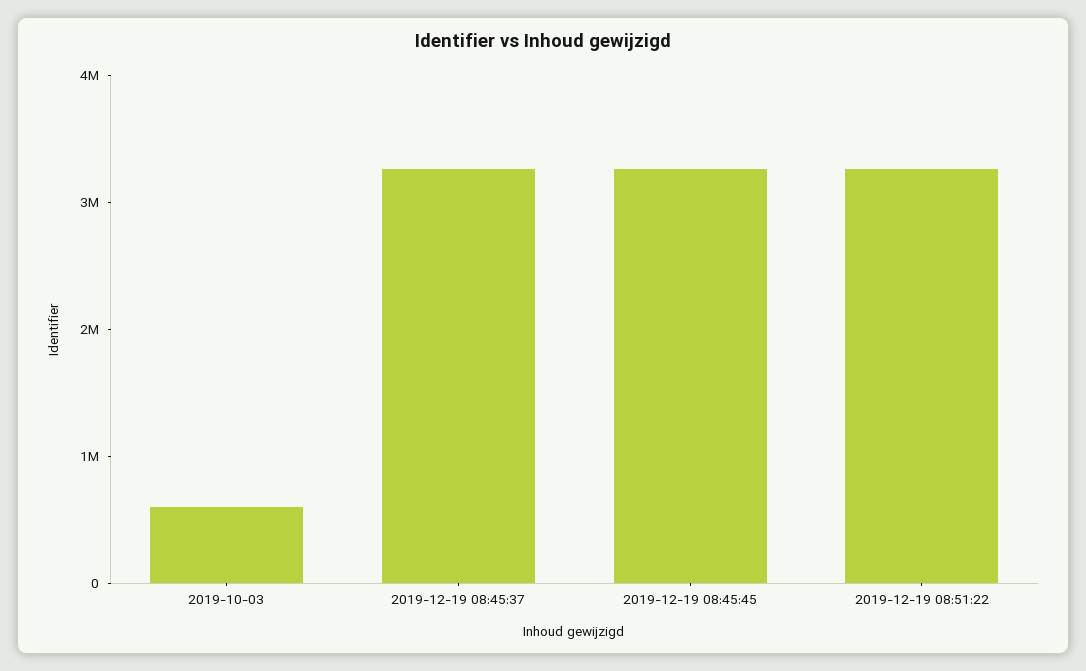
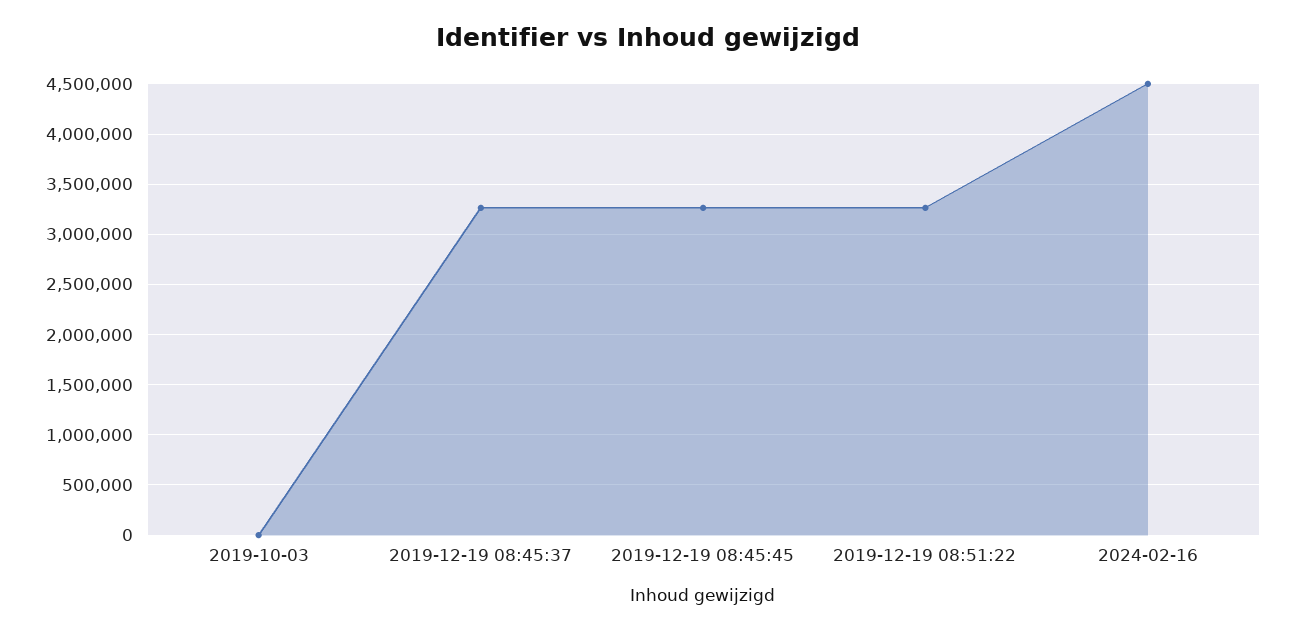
2019-10-03: 600000 -> 0
2024-02-16: none -> 4500000

